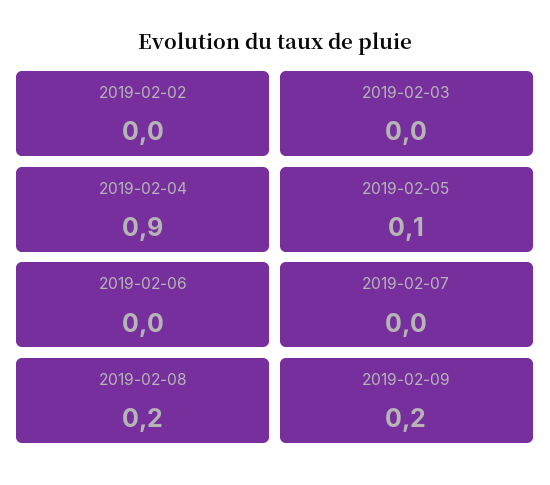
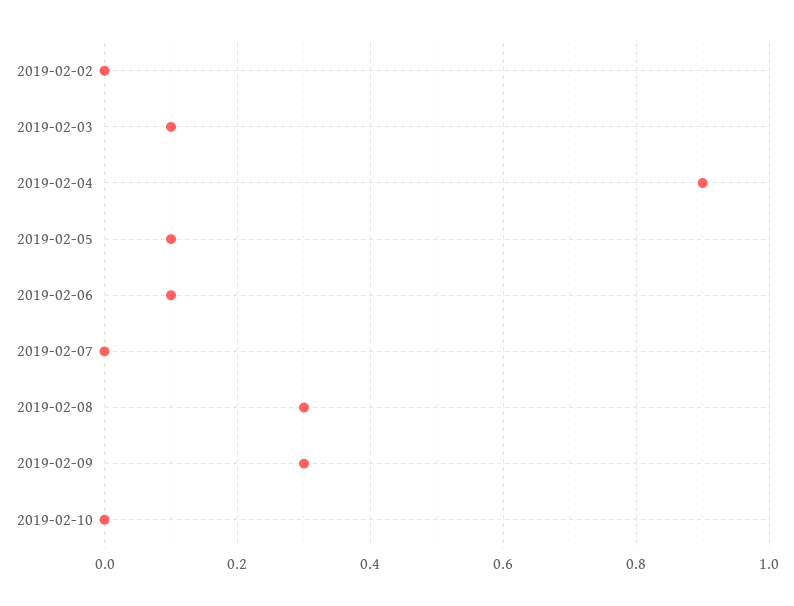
2019-02-03: 0 -> 0.1
2019-02-06: 0 -> 0.1
2019-02-08: 0.2 -> 0.3
2019-02-09: 0.2 -> 0.3
2019-02-10: none -> 0

